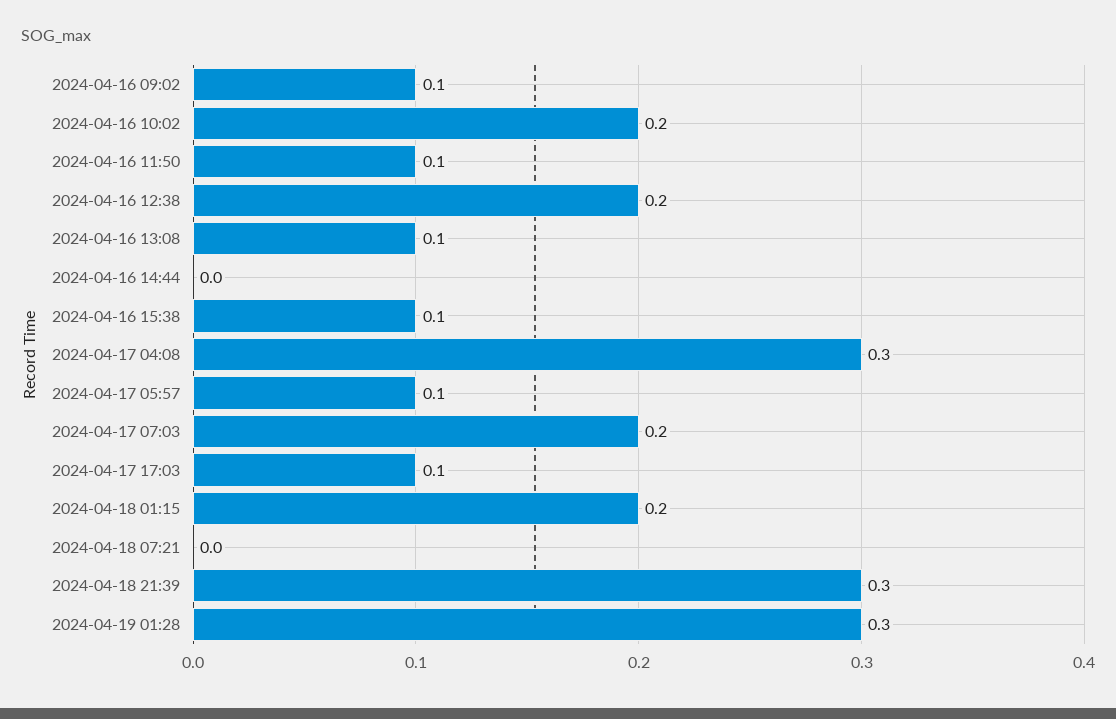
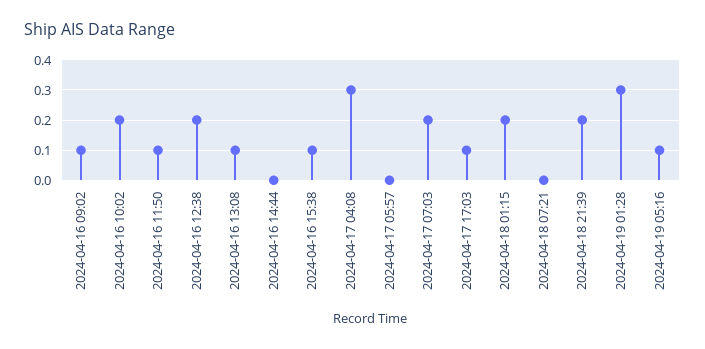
2024-04-17 05:57: 0.1 -> 0
2024-04-18 21:39: 0.3 -> 0.2
2024-04-19 05:16: none -> 0.1

